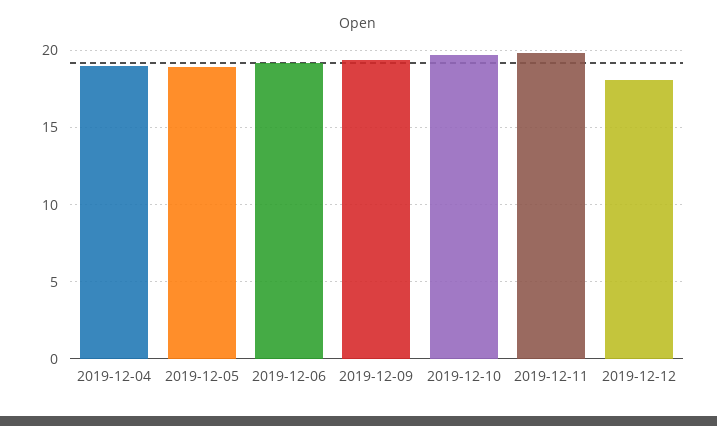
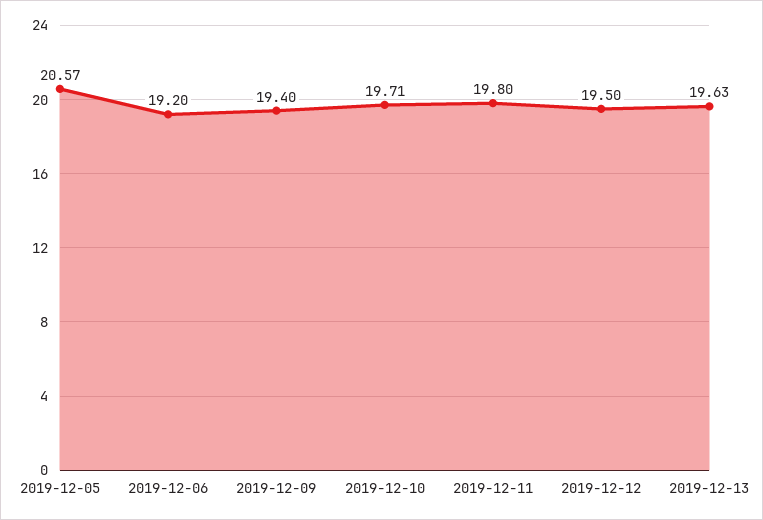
2019-12-04: 19 -> none
2019-12-05: 19 -> 20.57
2019-12-12: 18 -> 19.5
2019-12-13: none -> 19.63

